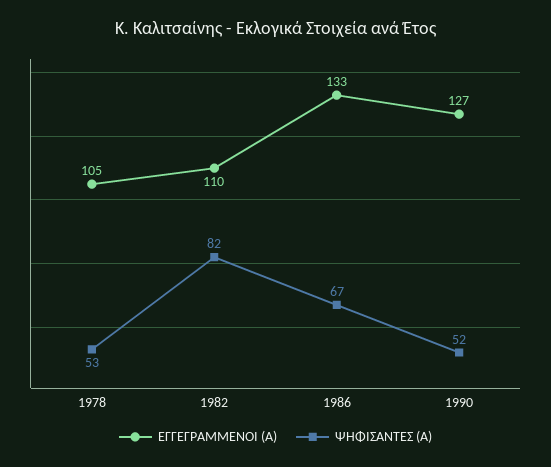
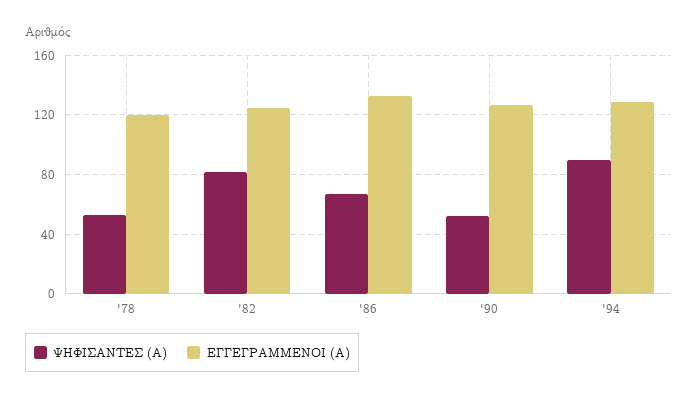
ΕΓΓΕΓΡΑΜΜΕΝΟΙ (Α), 1978: 105 -> 120
ΕΓΓΕΓΡΑΜΜΕΝΟΙ (Α), 1982: 110 -> 125
ΨΗΦΙΣΑΝΤΕΣ (Α), '94: none -> 90
ΕΓΓΕΓΡΑΜΜΕΝΟΙ (Α), '94: none -> 130

